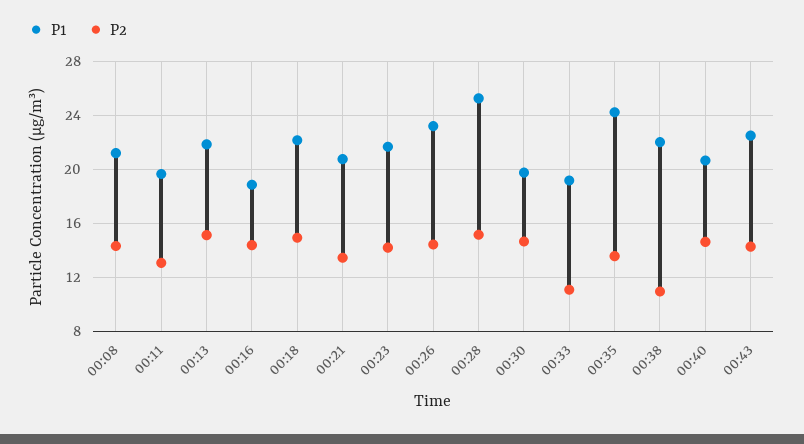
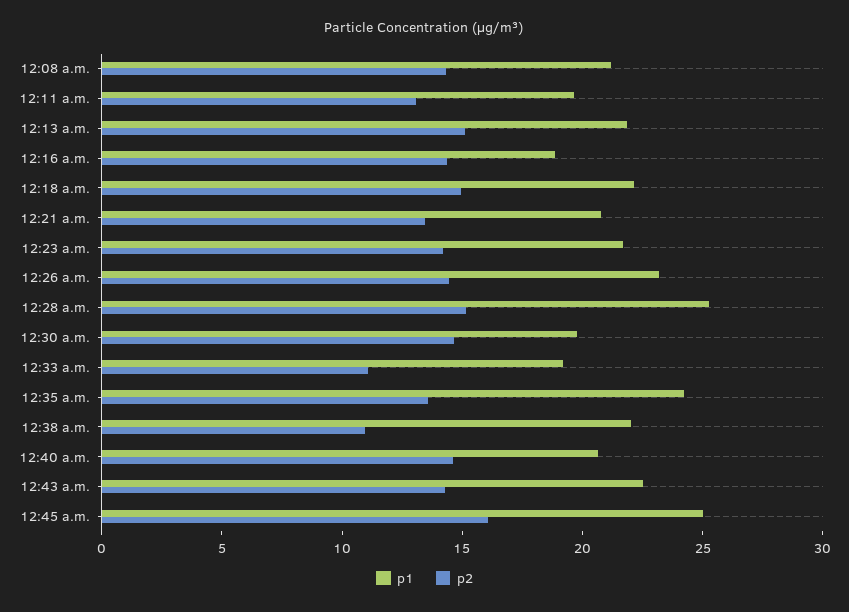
P1, 12:45 a.m.: none -> 25
P2, 12:45 a.m.: none -> 16

